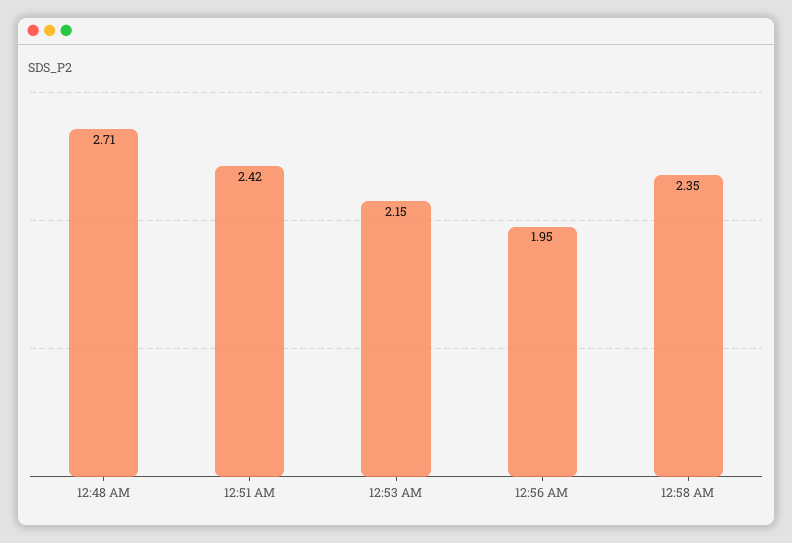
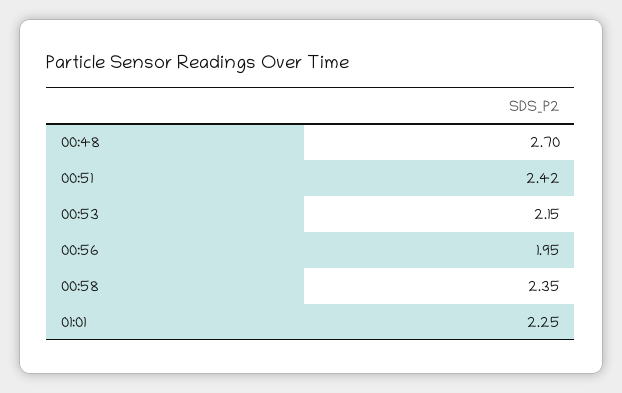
12:48 AM: 2.71 -> 2.7
01:01: none -> 2.25

